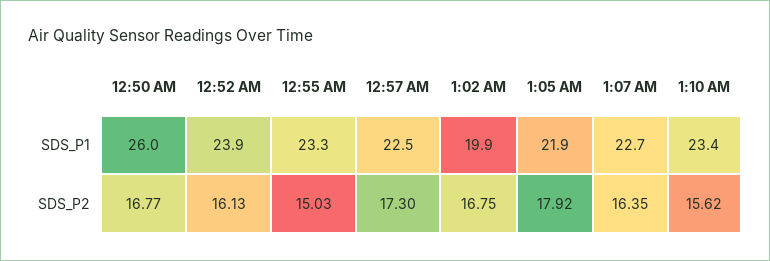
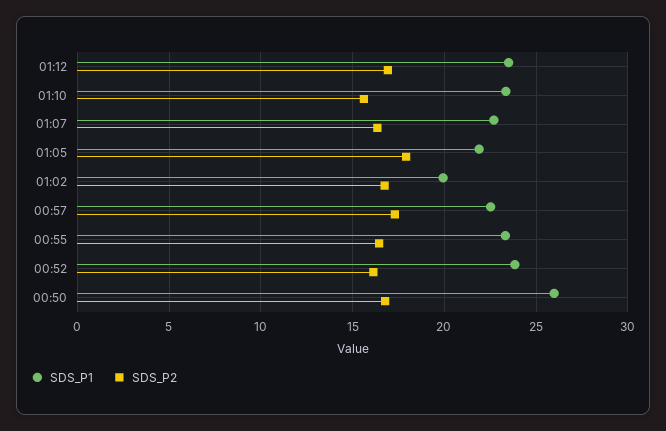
SDS_P2, 12:55 AM: 15.03 -> 16.5
SDS_P1, 01:12: none -> 23.5
SDS_P2, 01:12: none -> 17

